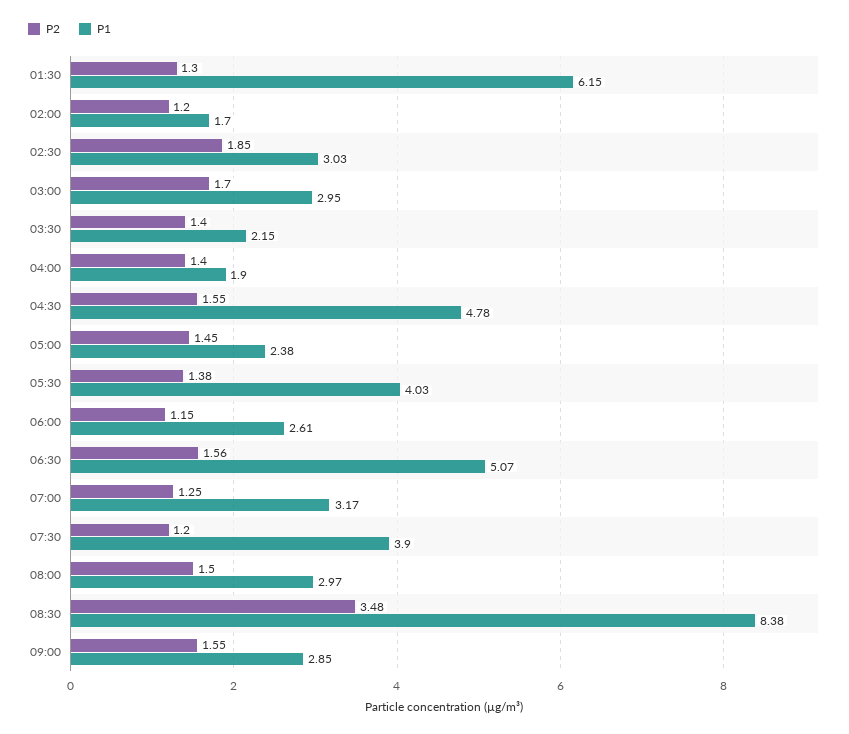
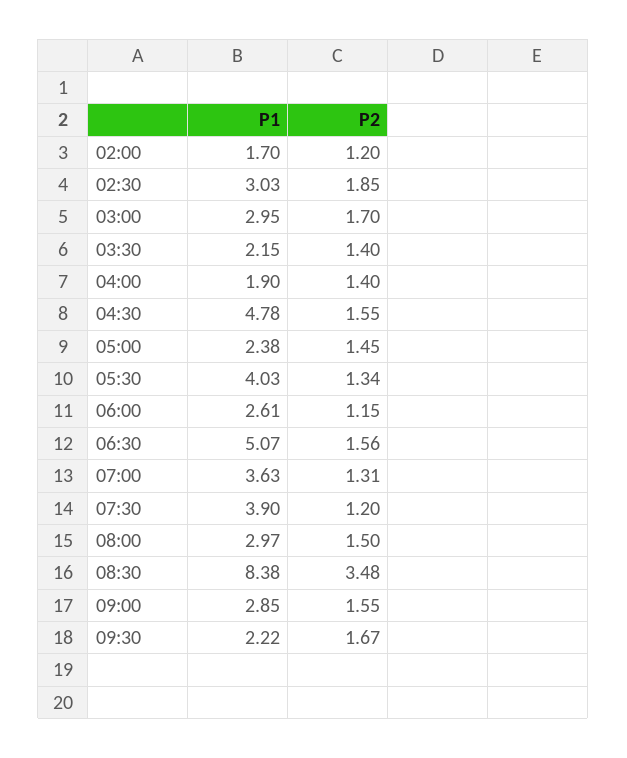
P2, 01:30: 1.3 -> none
P1, 01:30: 6.15 -> none
P2, 05:30: 1.38 -> 1.34
P2, 07:00: 1.25 -> 1.31
P1, 07:00: 3.17 -> 3.63
P1, 09:30: none -> 2.22
P2, 09:30: none -> 1.67

